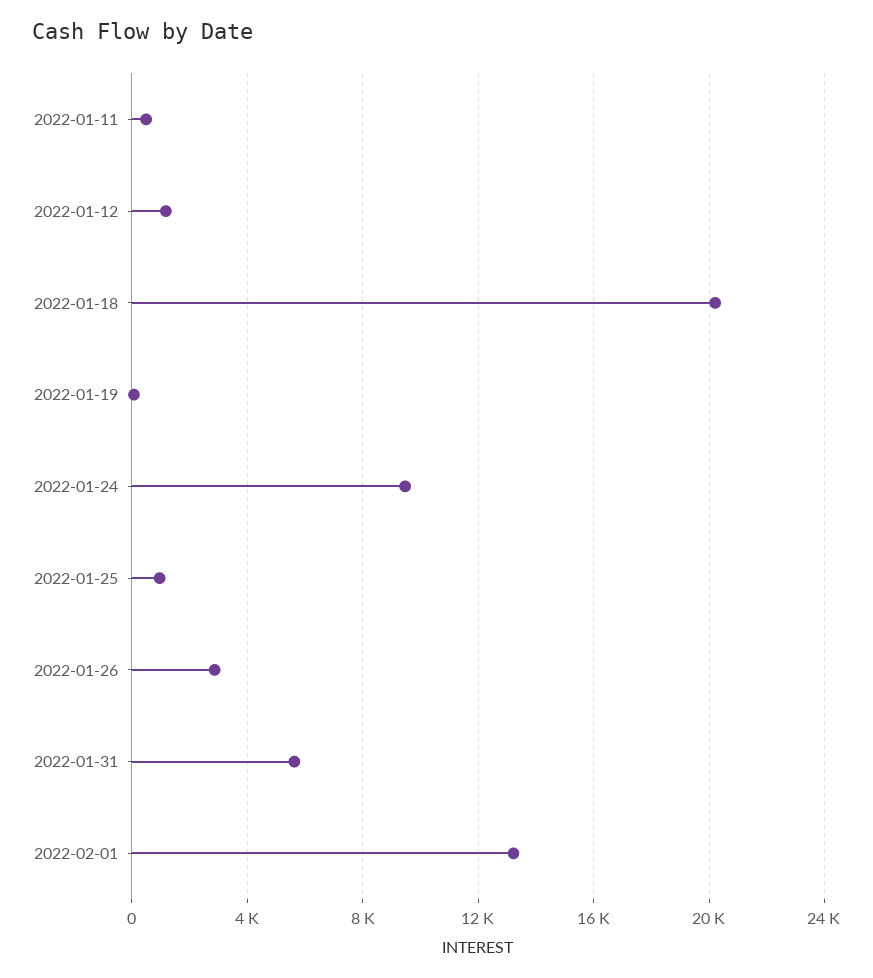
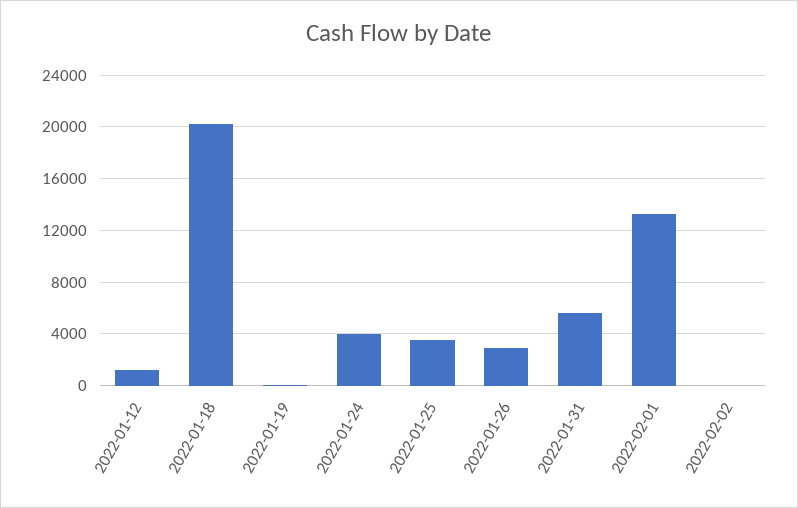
2022-01-11: 500 -> none
2022-01-24: 9500 -> 4000
2022-01-25: 1000 -> 3500
2022-02-02: none -> 0

